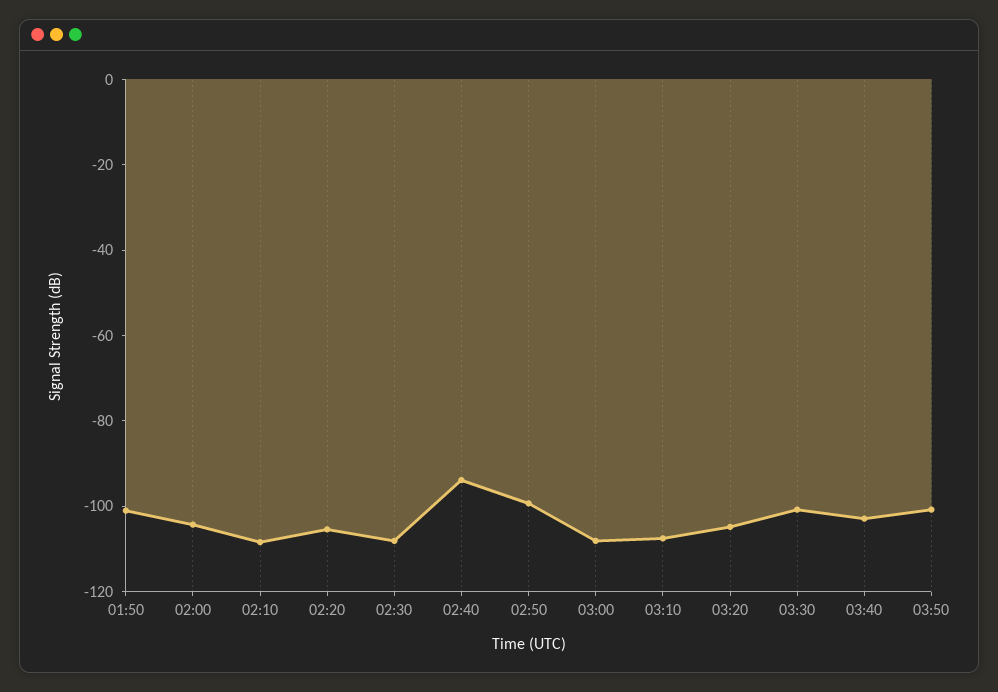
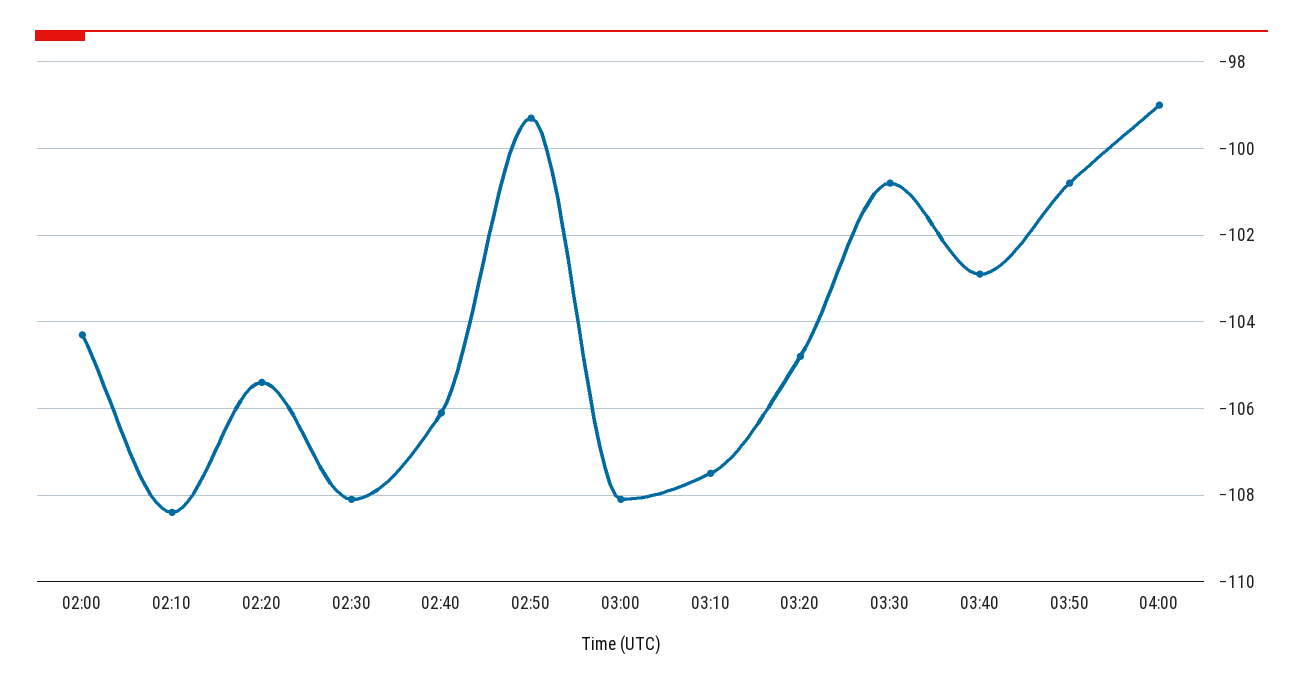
01:50: -100 -> none
02:40: -95 -> -106
04:00: none -> -99

